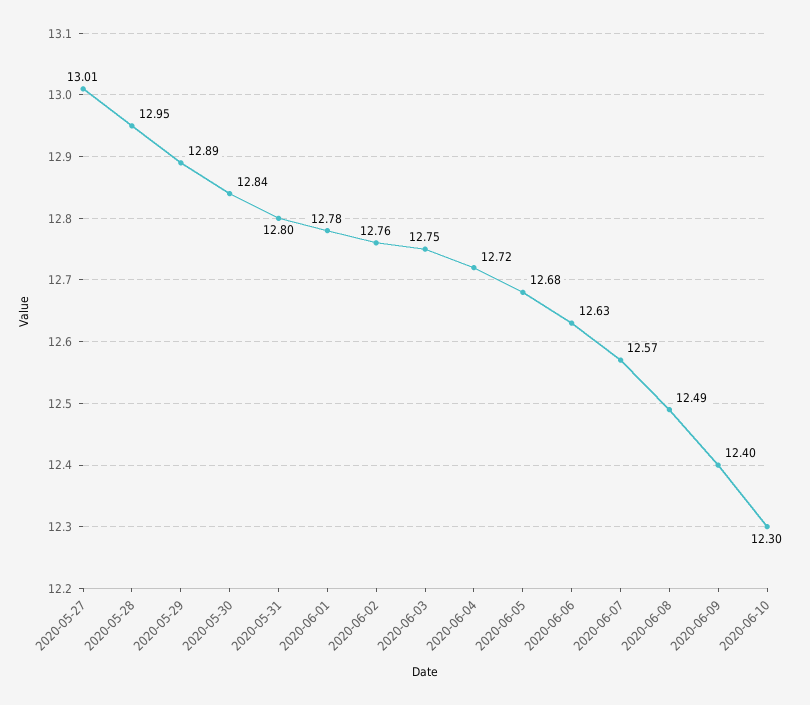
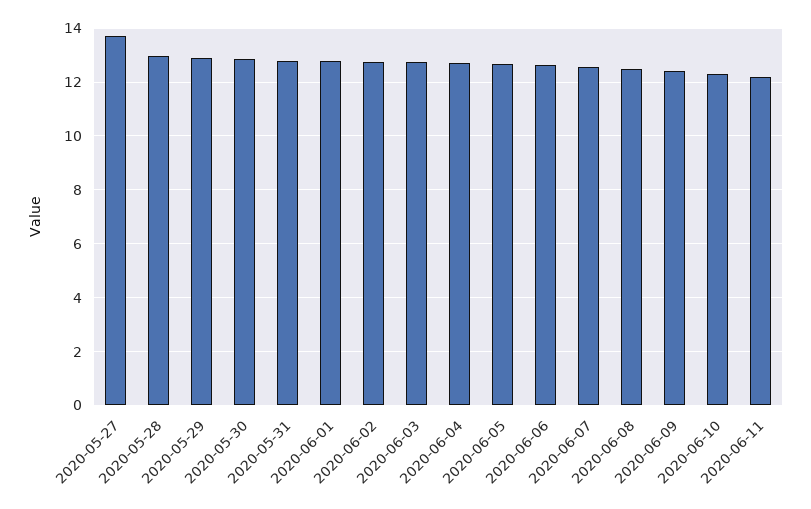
2020-05-27: 13.01 -> 13.75
2020-06-11: none -> 12.25

